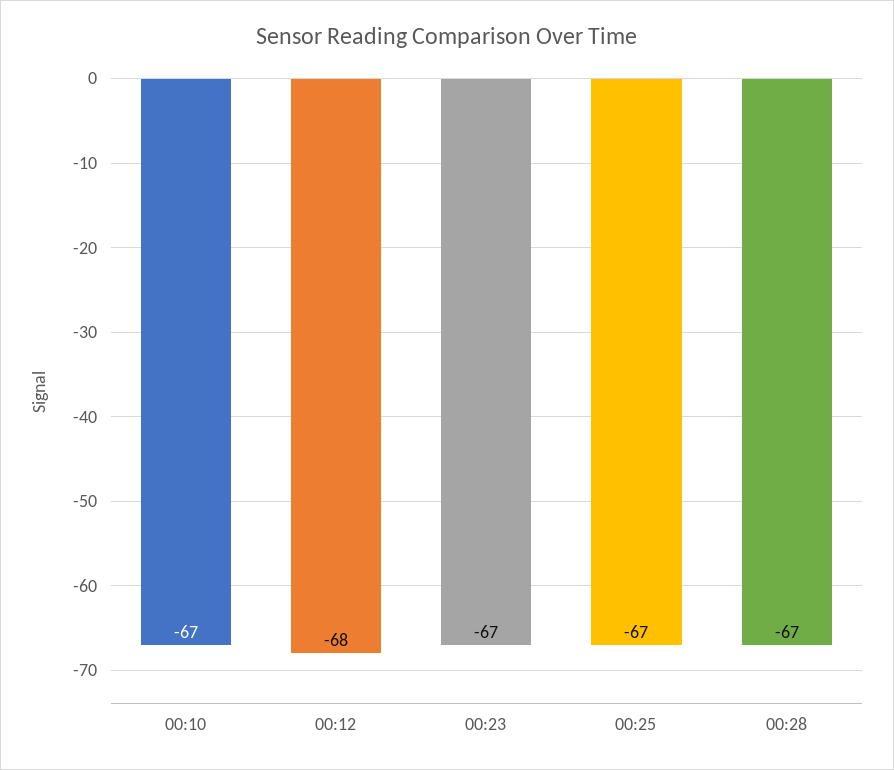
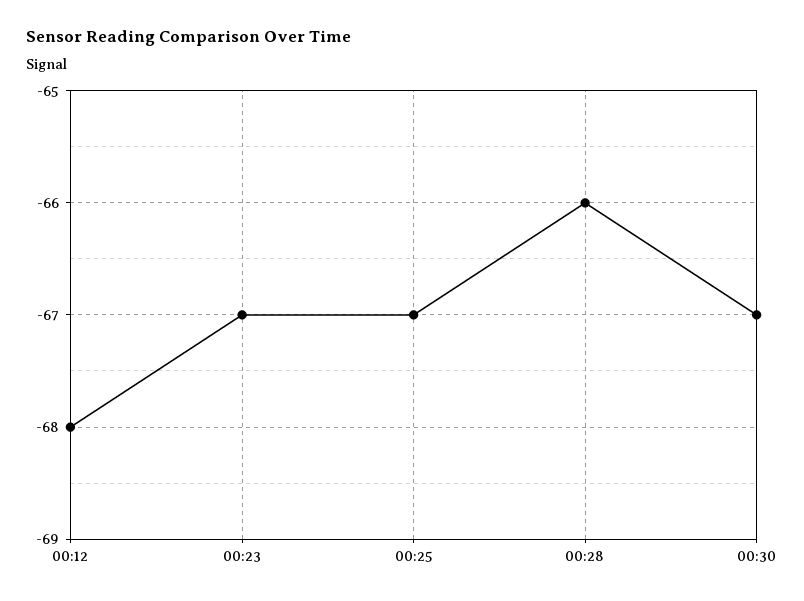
00:10: -67 -> none
00:28: -67 -> -66
00:30: none -> -67

